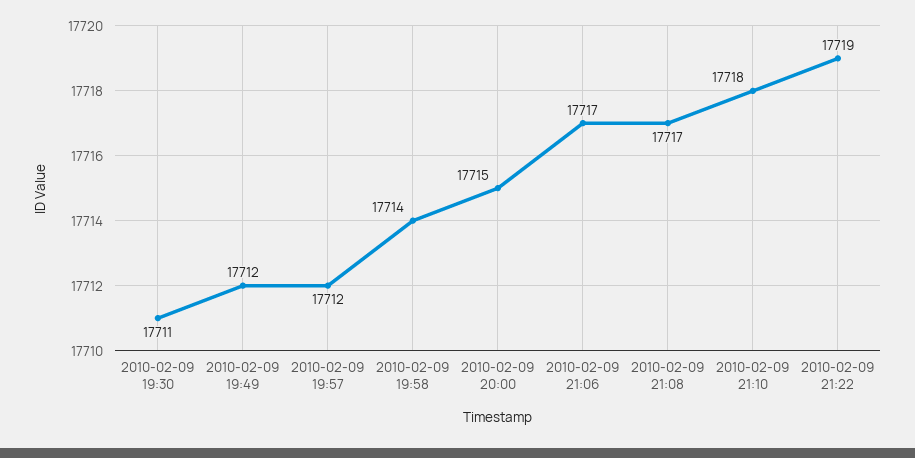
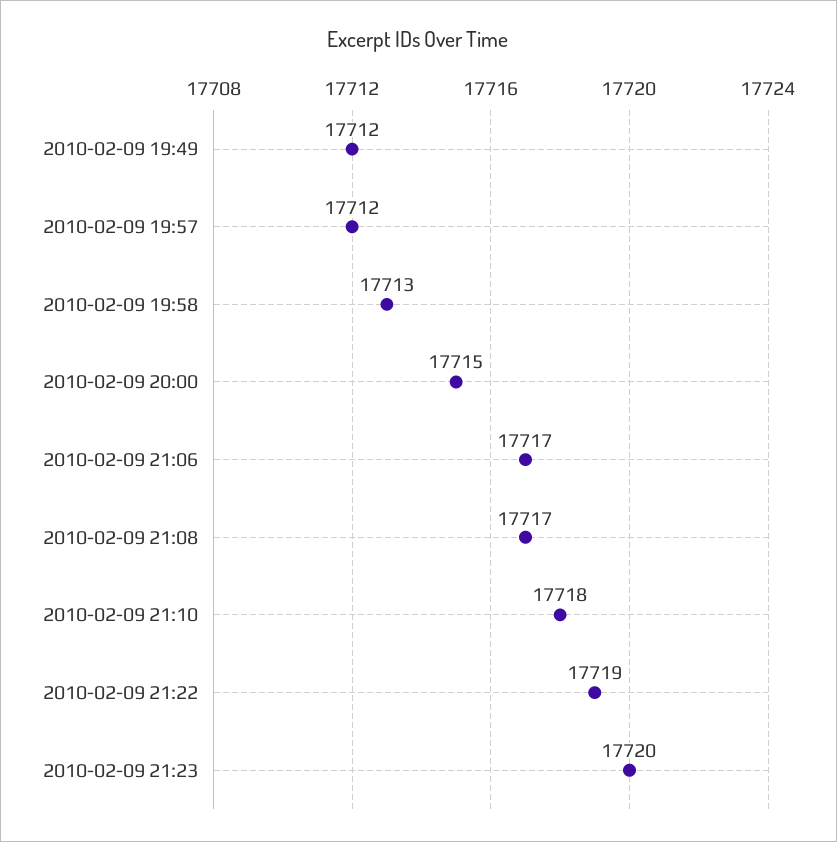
2010-02-09 19:30: 17711 -> none
2010-02-09 19:58: 17714 -> 17713
2010-02-09 21:23: none -> 17720

